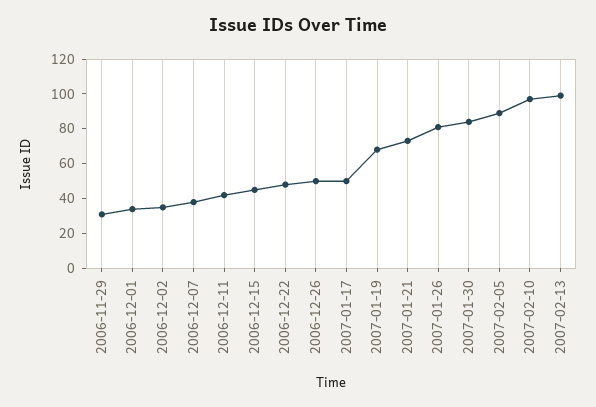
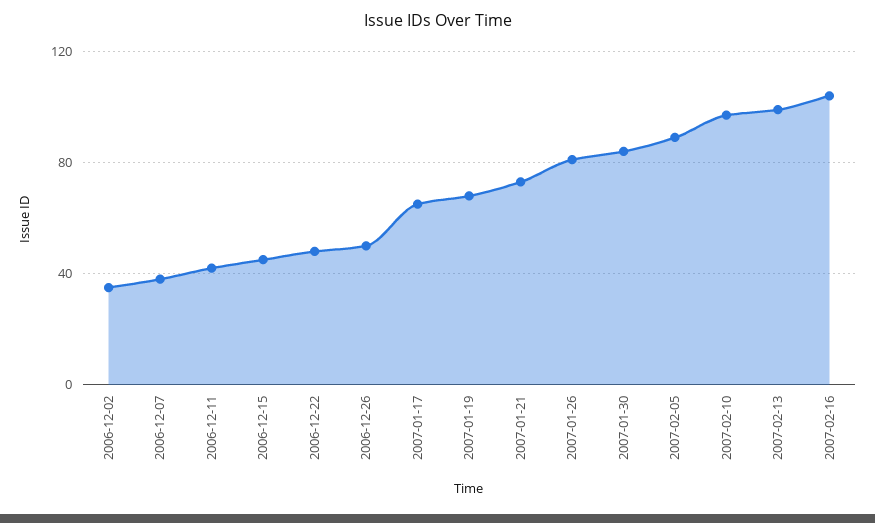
2006-11-29: 30 -> none
2006-12-01: 35 -> none
2007-01-17: 50 -> 65
2007-02-16: none -> 105

